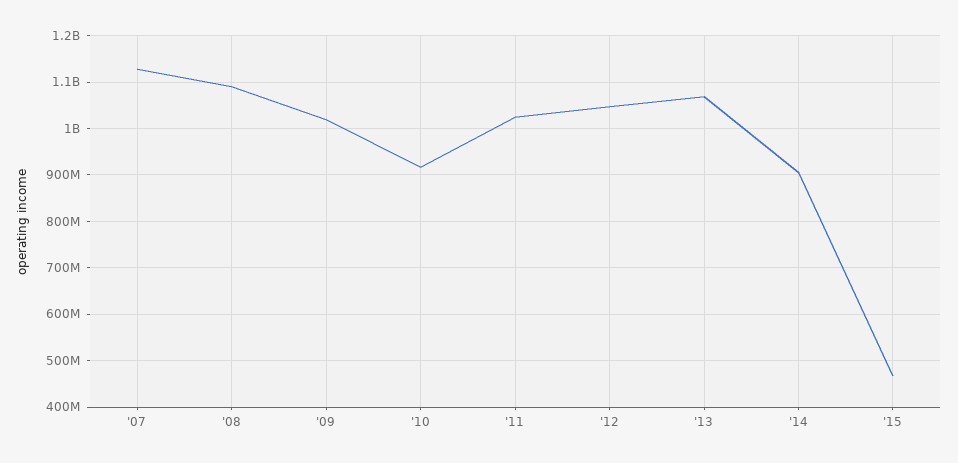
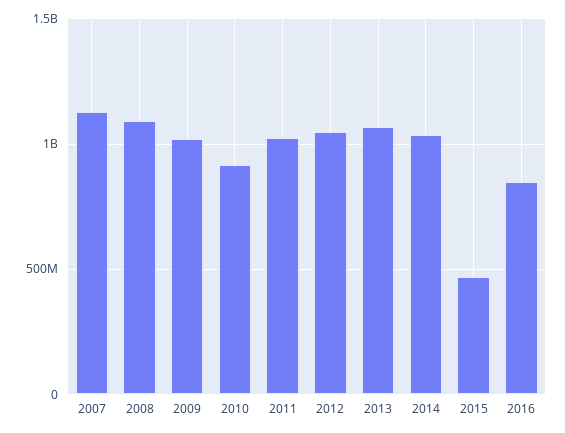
'14: 900000000 -> 1050000000
2016: none -> 850000000

